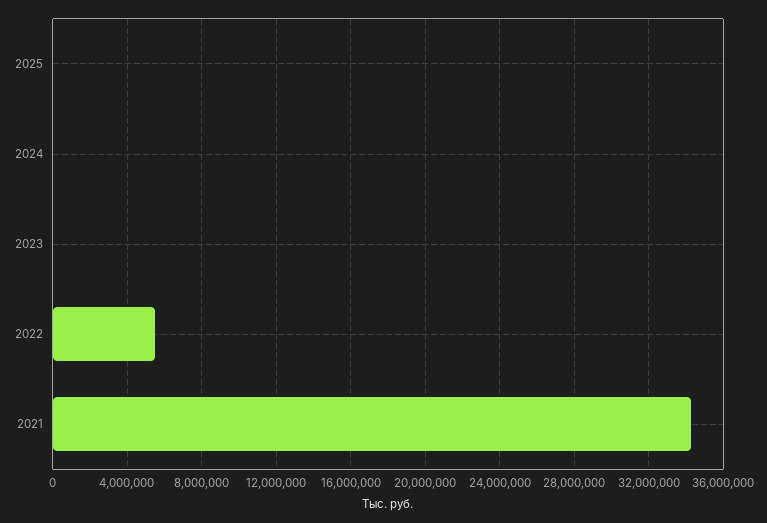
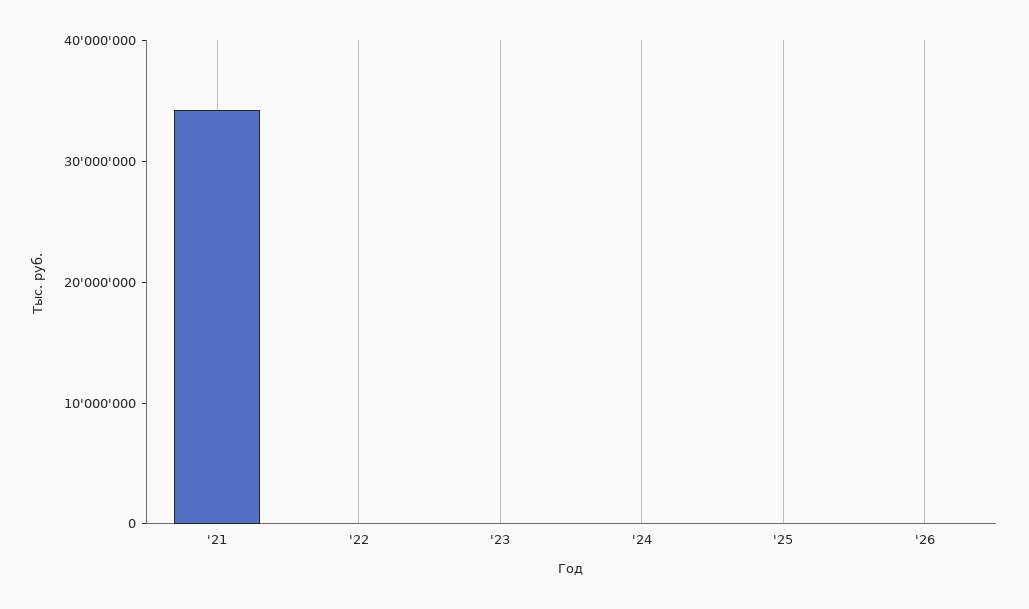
2022: 5500000 -> 0
'26: none -> 0

